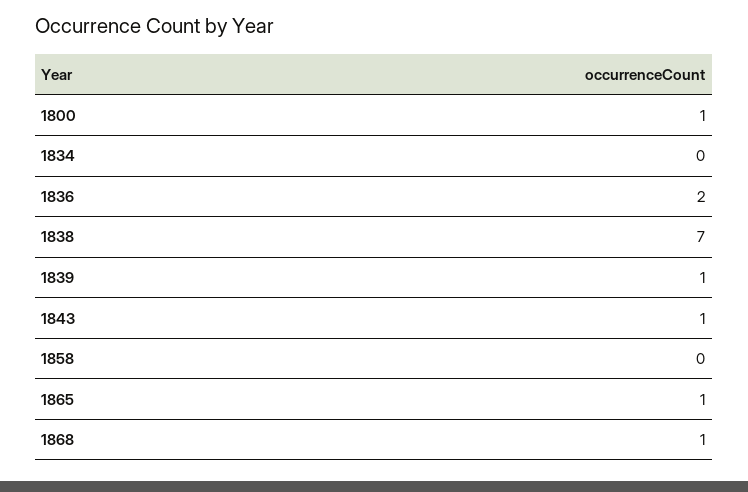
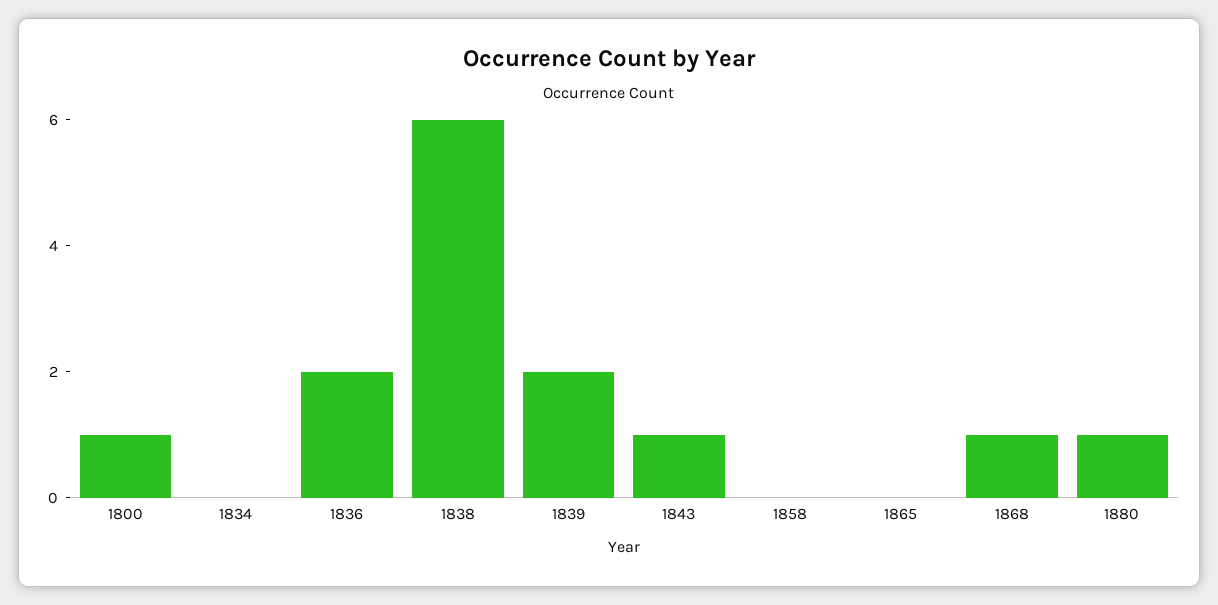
1838: 7 -> 6
1839: 1 -> 2
1865: 1 -> 0
1880: none -> 1

